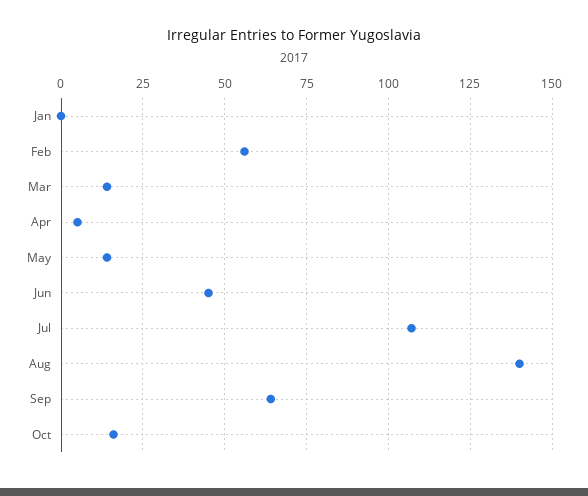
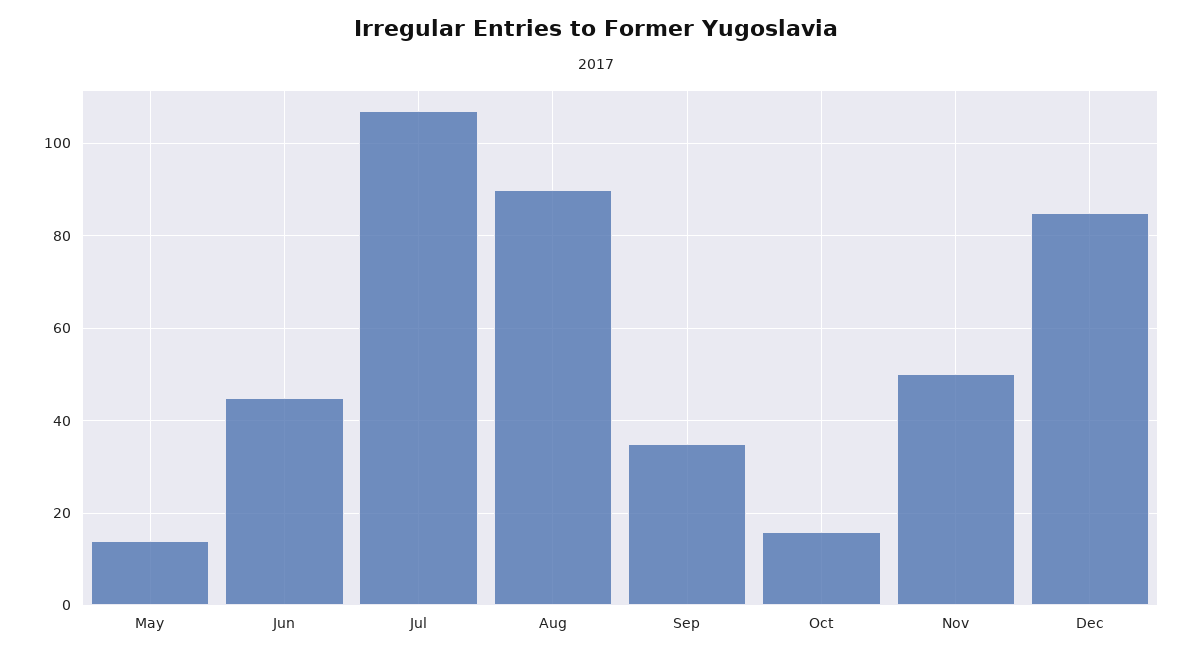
Jan: 0 -> none
Feb: 55 -> none
Mar: 15 -> none
Apr: 5 -> none
Aug: 140 -> 90
Sep: 65 -> 35
Nov: none -> 50
Dec: none -> 85

